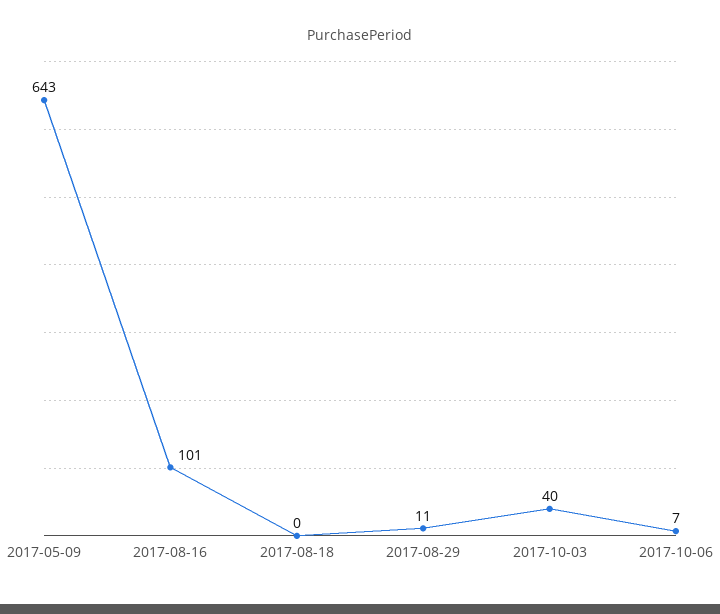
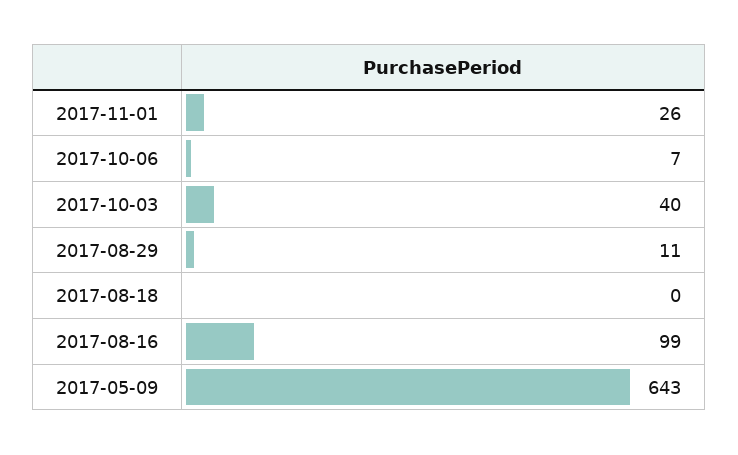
2017-08-16: 101 -> 99
2017-11-01: none -> 26

